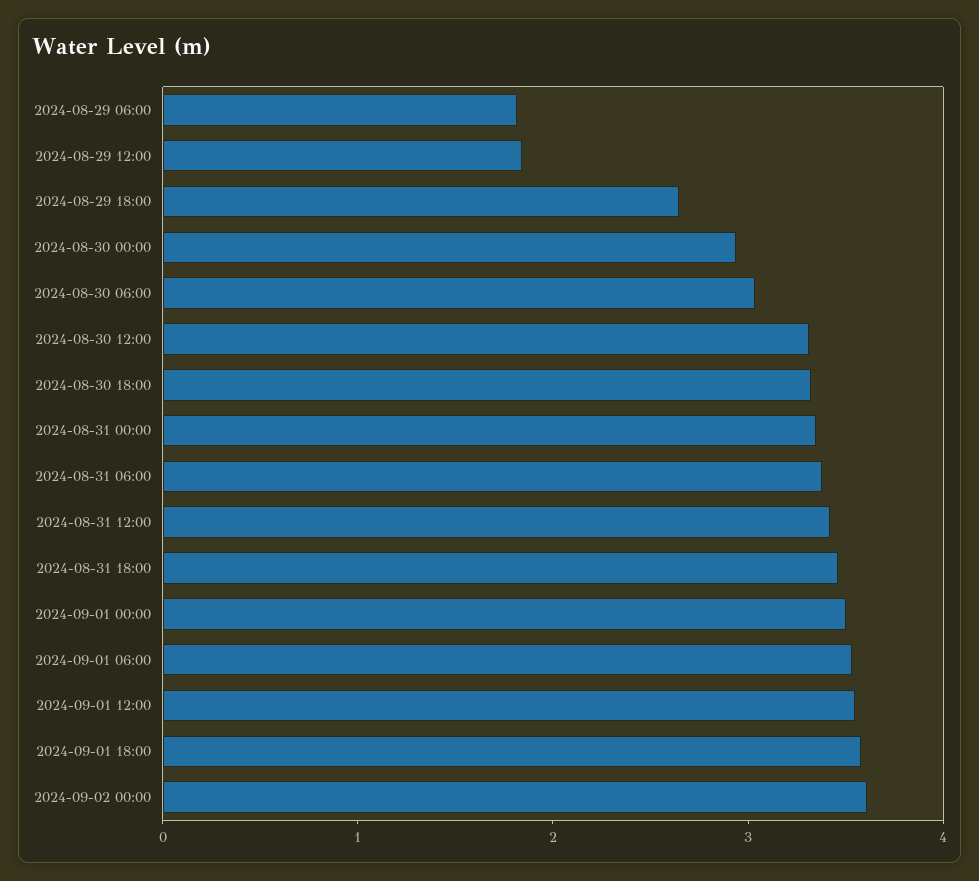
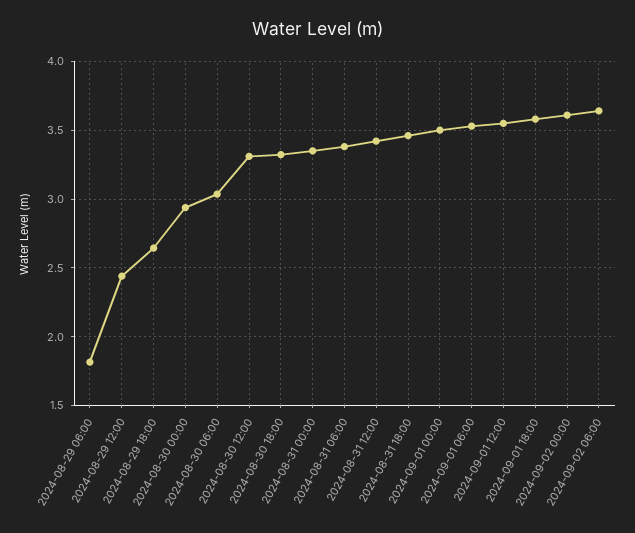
2024-08-29 12:00: 1.8 -> 2.45
2024-09-02 06:00: none -> 3.65

